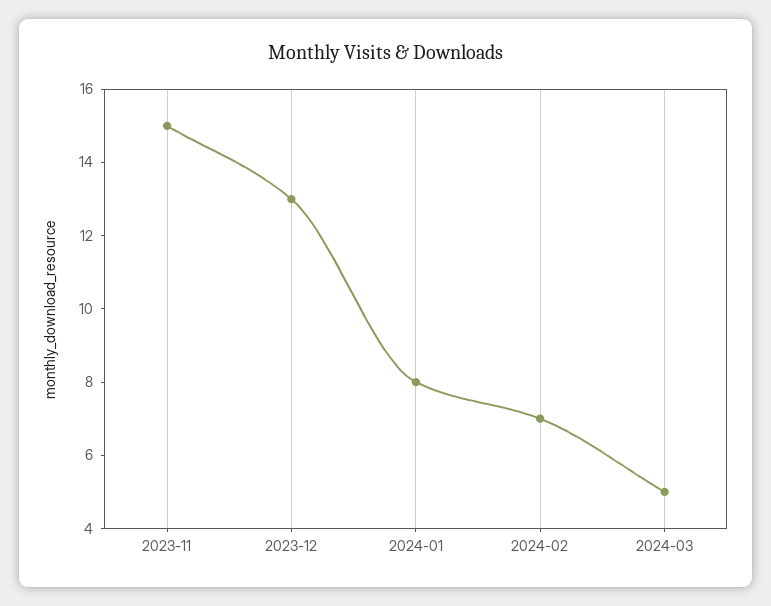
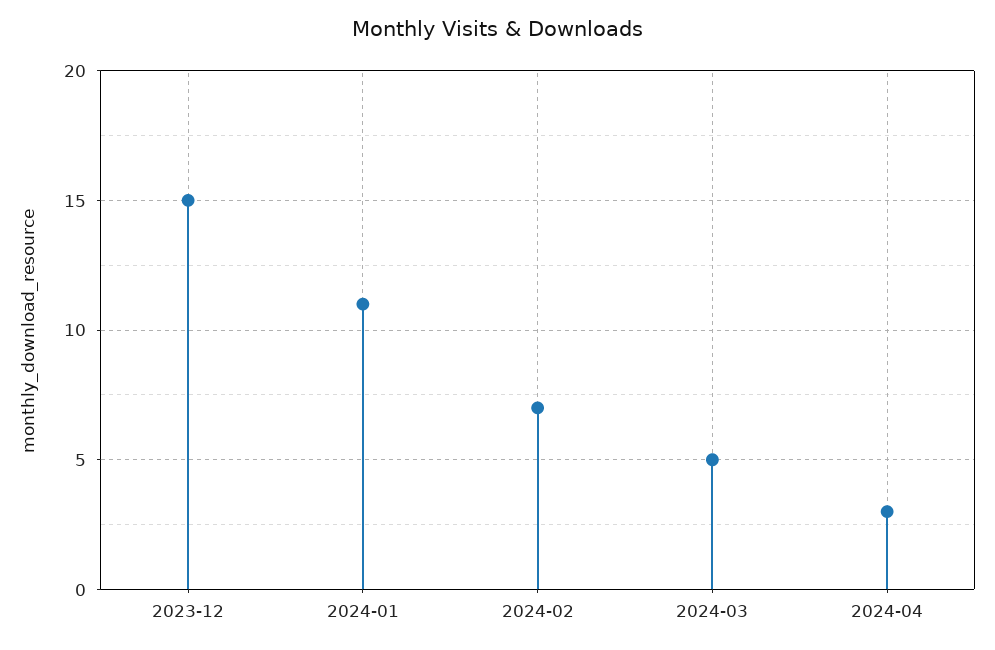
2023-11: 15 -> none
2023-12: 13 -> 15
2024-01: 8 -> 11
2024-04: none -> 3

